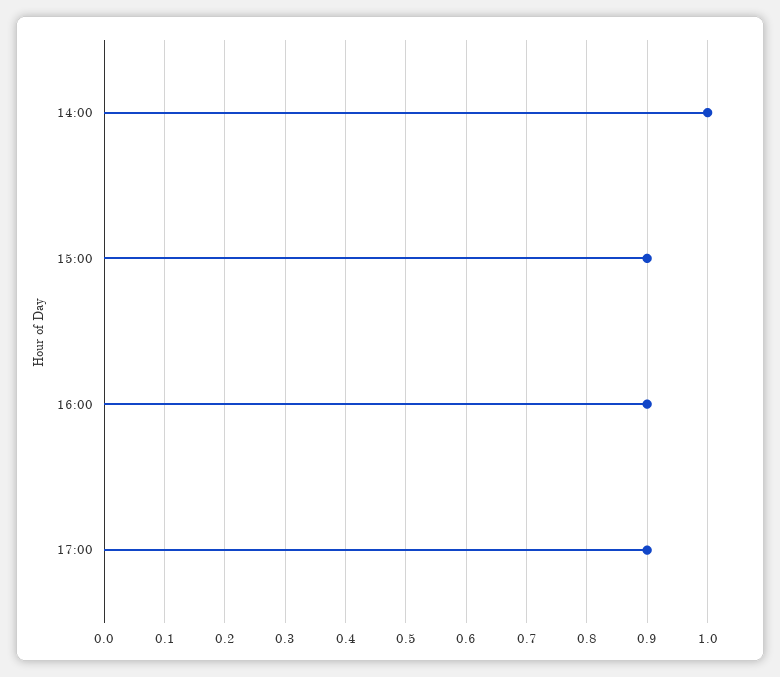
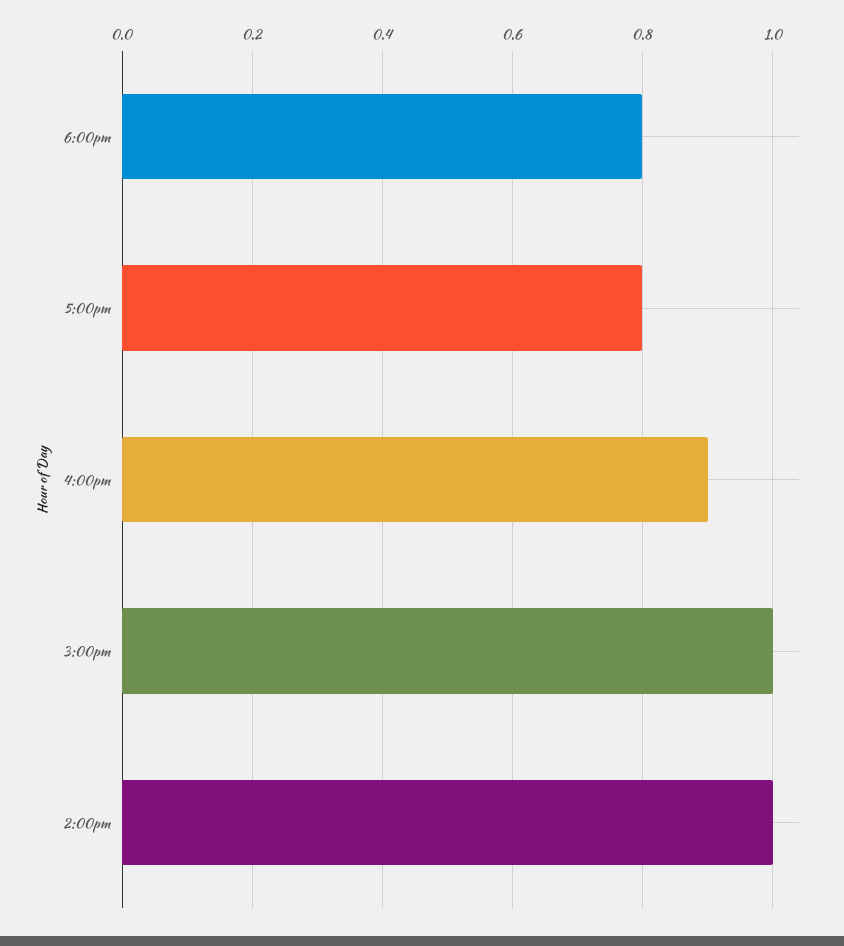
15:00: 0.9 -> 1
17:00: 0.9 -> 0.8
6:00pm: none -> 0.8

